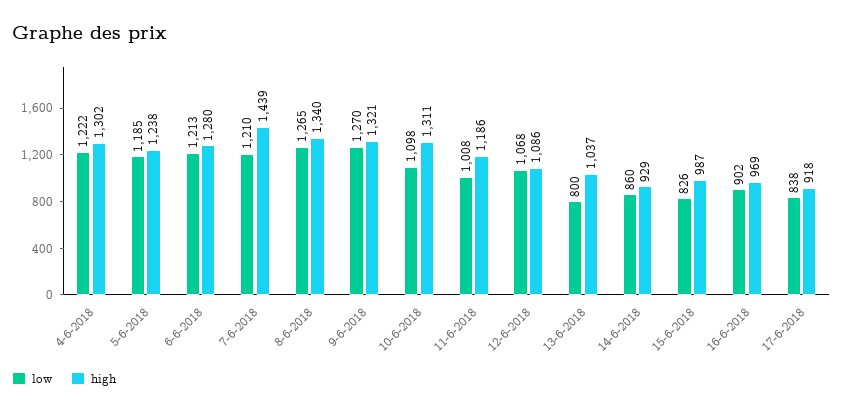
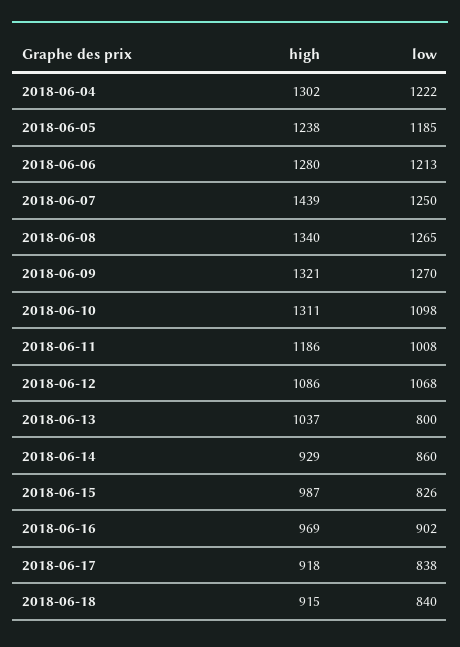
low, 7-6-2018: 1210 -> 1250
high, 2018-06-18: none -> 915
low, 2018-06-18: none -> 840

